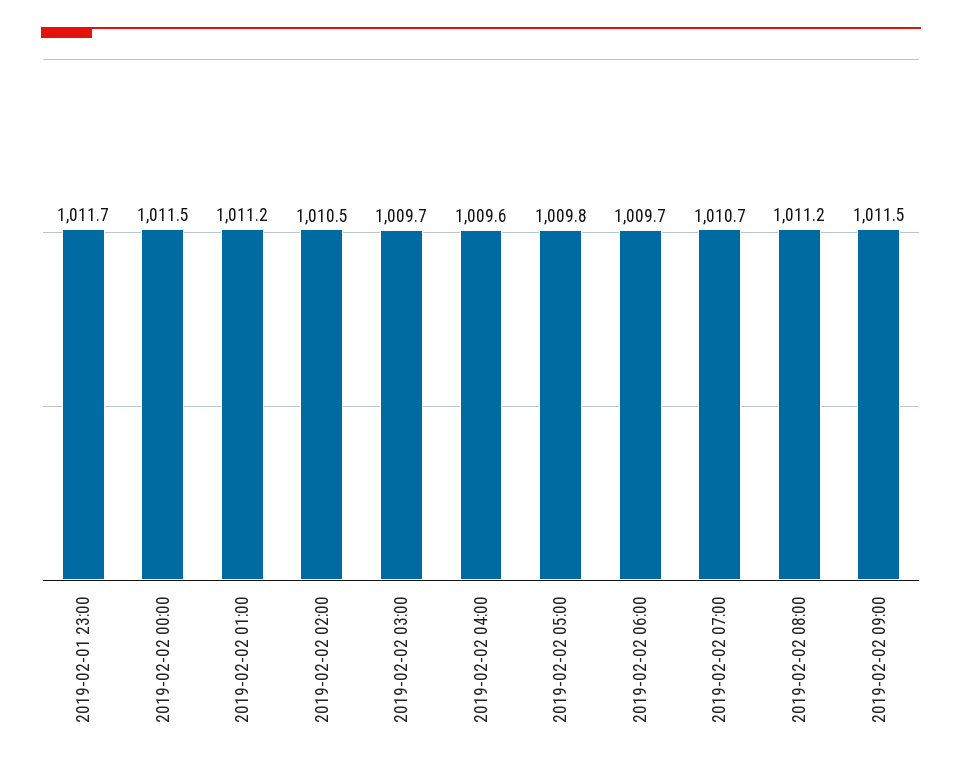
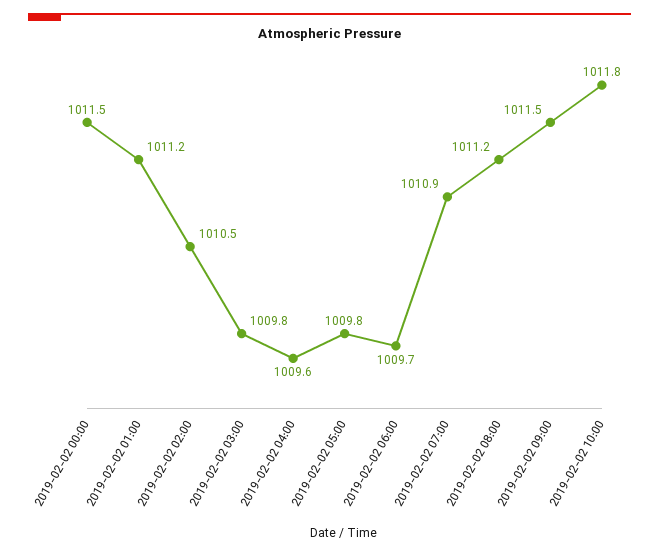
2019-02-01 23:00: 1011.7 -> none
2019-02-02 03:00: 1009.7 -> 1009.8
2019-02-02 07:00: 1010.7 -> 1010.9
2019-02-02 10:00: none -> 1011.8

